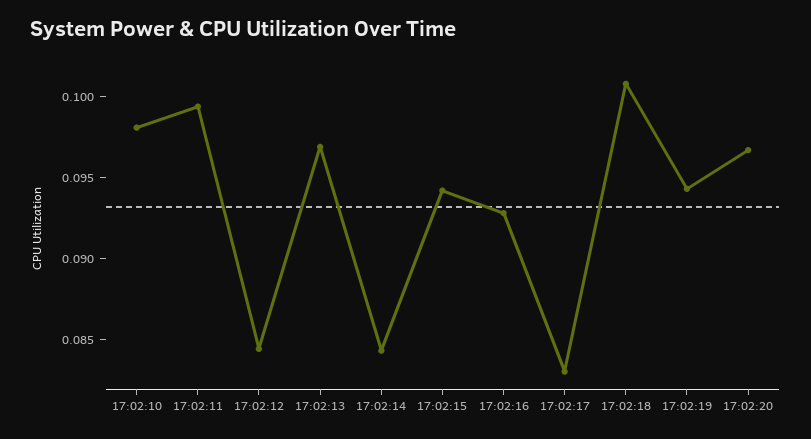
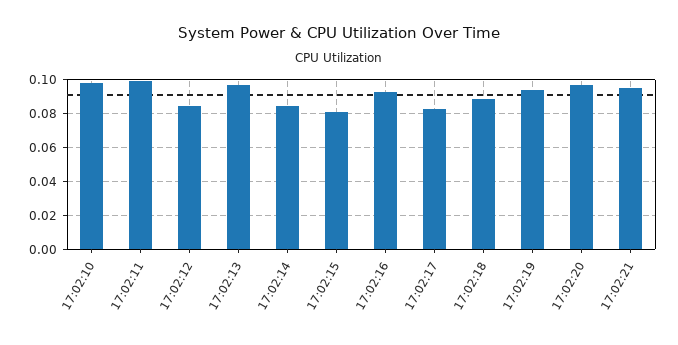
17:02:15: 0.094 -> 0.08
17:02:18: 0.101 -> 0.09
17:02:21: none -> 0.095

